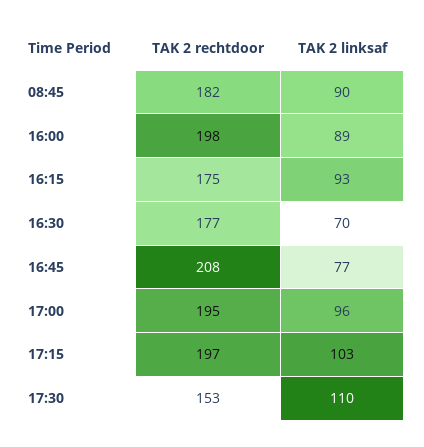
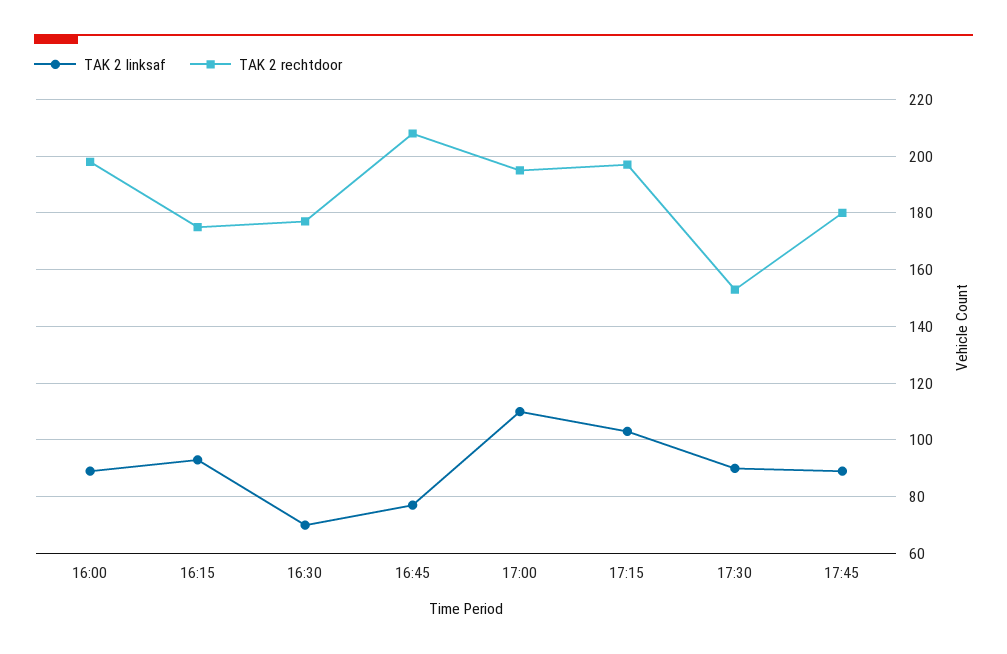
TAK 2 rechtdoor, 08:45: 182 -> none
TAK 2 linksaf, 08:45: 90 -> none
TAK 2 linksaf, 17:00: 96 -> 110
TAK 2 linksaf, 17:30: 110 -> 90
TAK 2 linksaf, 17:45: none -> 90
TAK 2 rechtdoor, 17:45: none -> 180

